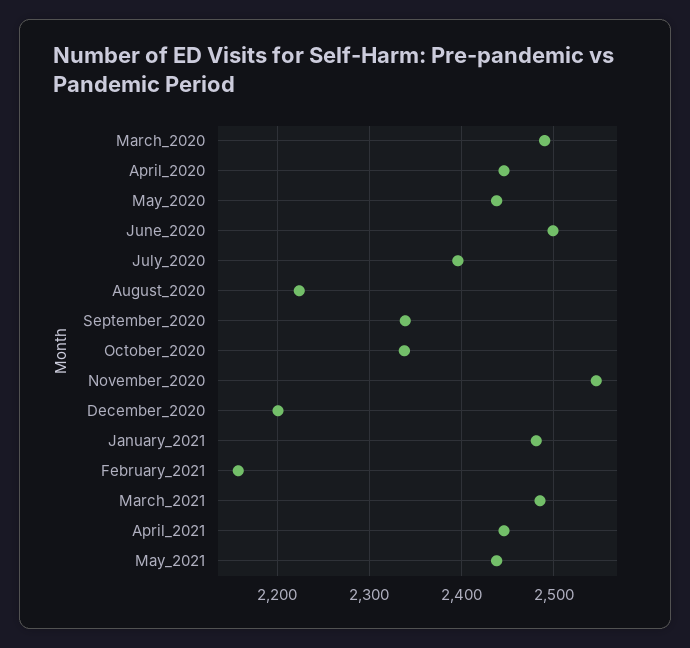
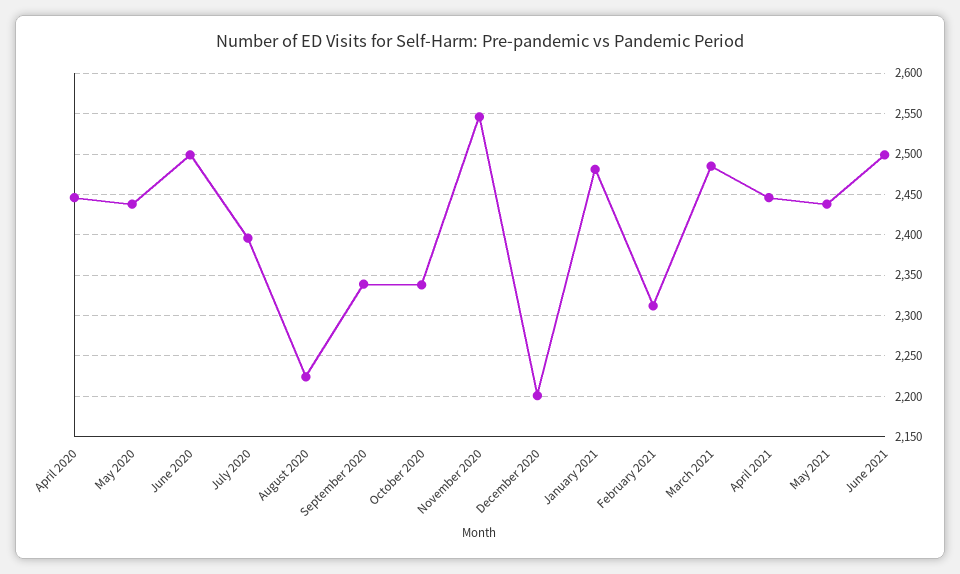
March_2020: 2490 -> none
February_2021: 2160 -> 2310
June 2021: none -> 2500

